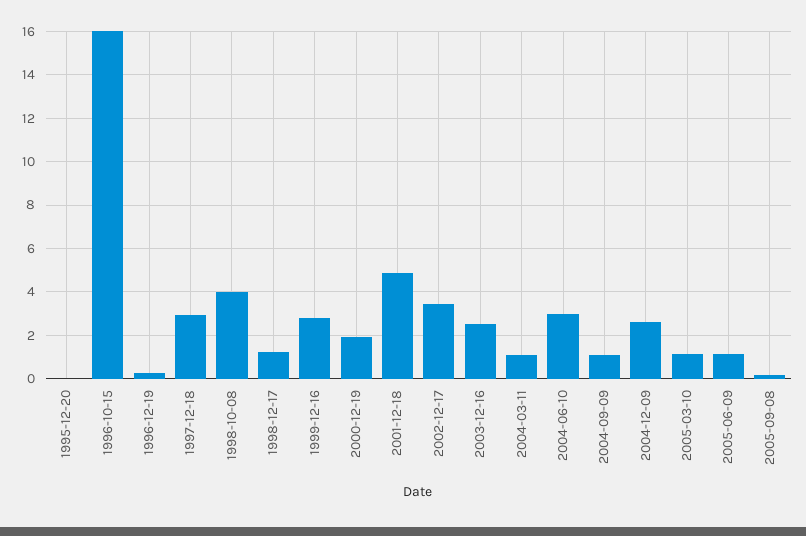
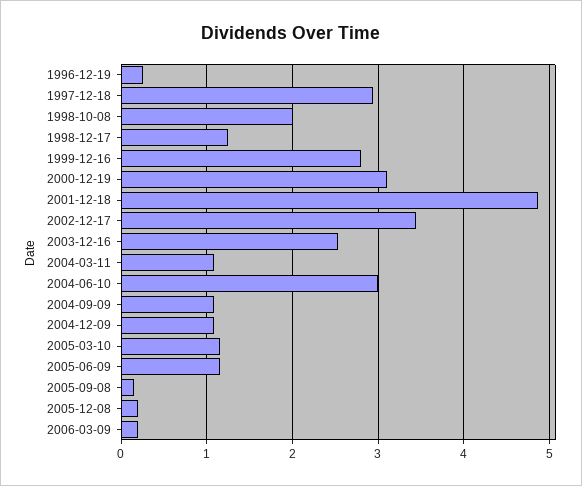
1995-12-20: 0 -> none
1996-10-15: 16 -> none
1998-10-08: 4 -> 2
2000-12-19: 2 -> 3.1
2004-12-09: 2.5 -> 1.1
2005-12-08: none -> 0.2
2006-03-09: none -> 0.2

